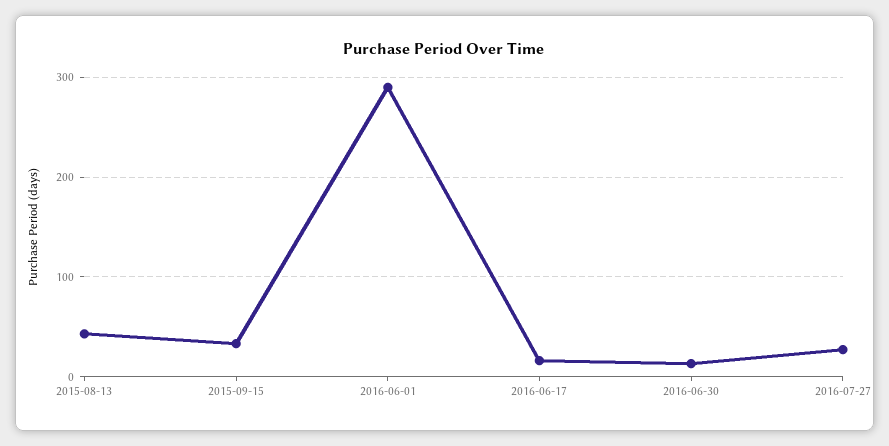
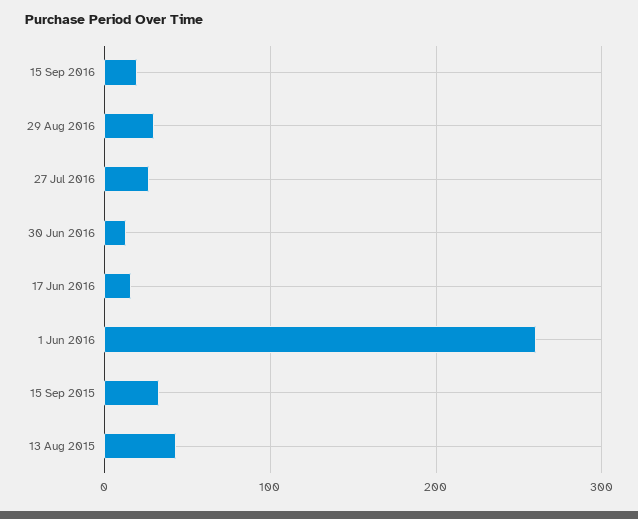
2016-06-01: 290 -> 260
15 Sep 2016: none -> 20
29 Aug 2016: none -> 30

